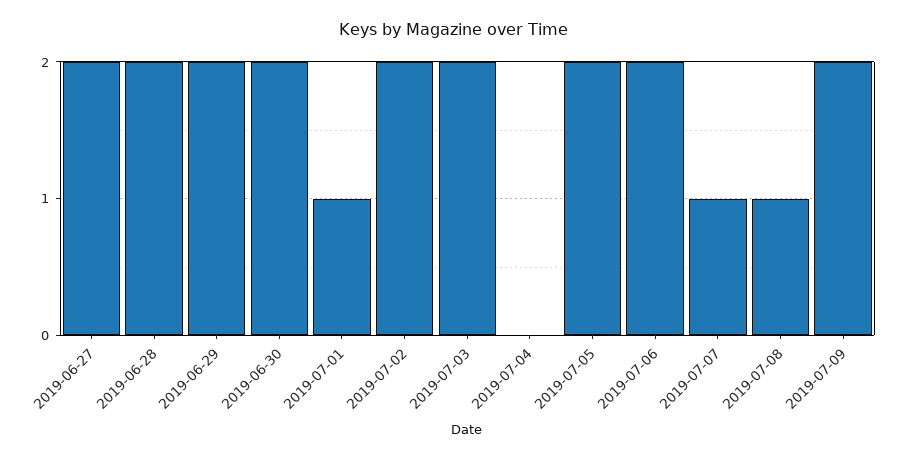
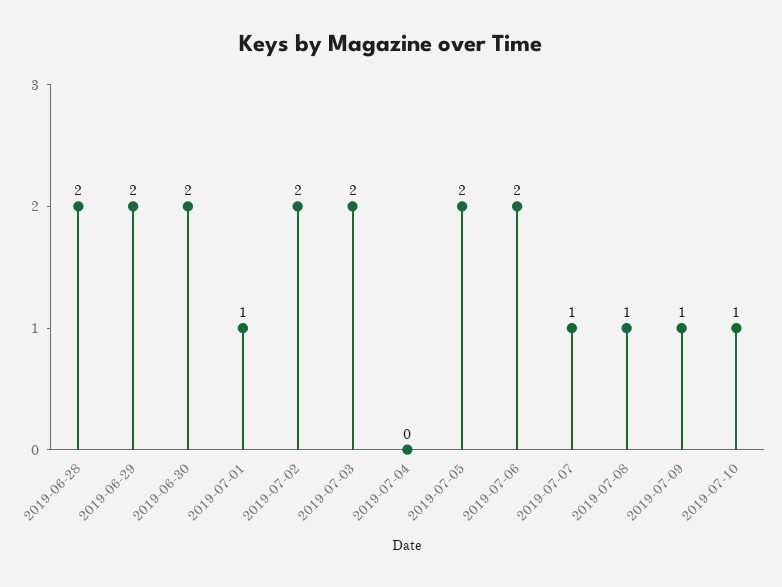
2019-06-27: 2 -> none
2019-07-09: 2 -> 1
2019-07-10: none -> 1

